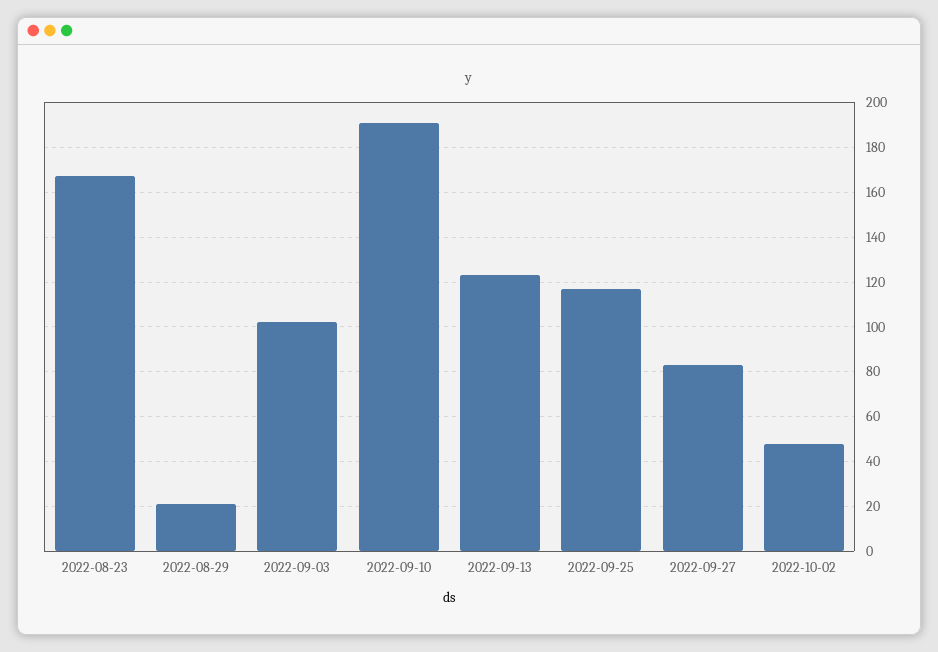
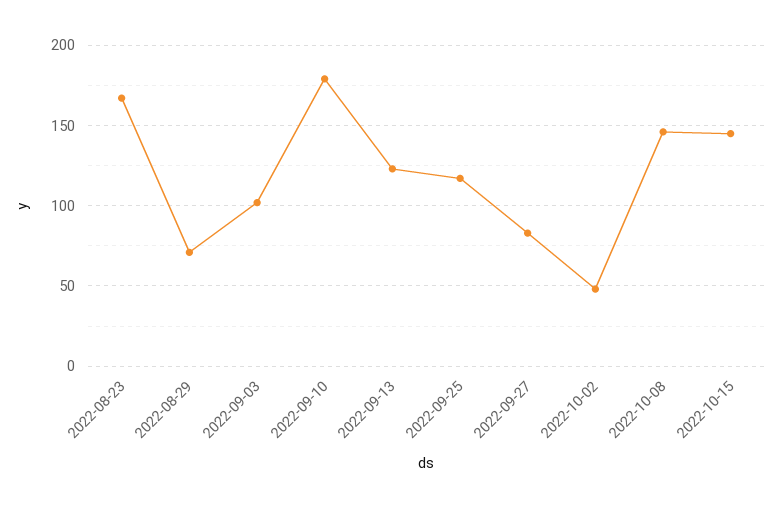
2022-08-29: 20 -> 70
2022-09-10: 190 -> 180
2022-10-08: none -> 145
2022-10-15: none -> 145

